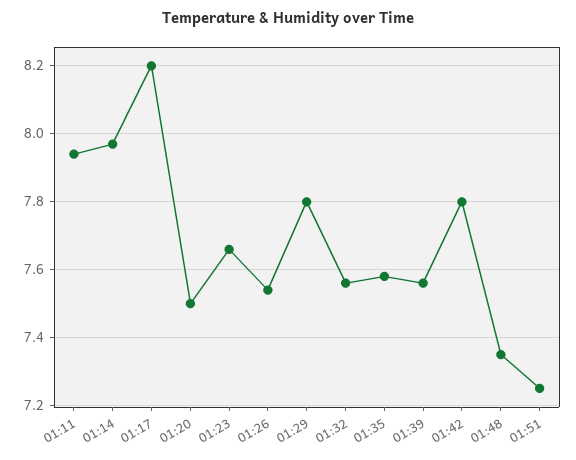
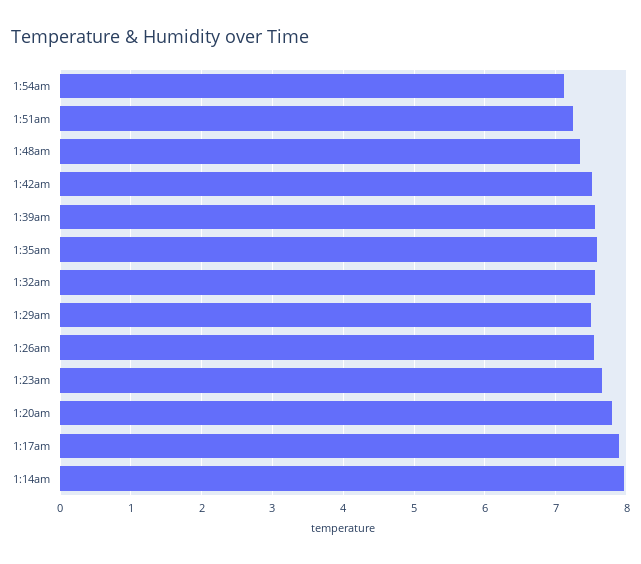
01:11: 7.95 -> none
01:17: 8.2 -> 7.9
01:20: 7.5 -> 7.8
01:29: 7.8 -> 7.5
01:42: 7.8 -> 7.5
1:54am: none -> 7.1

